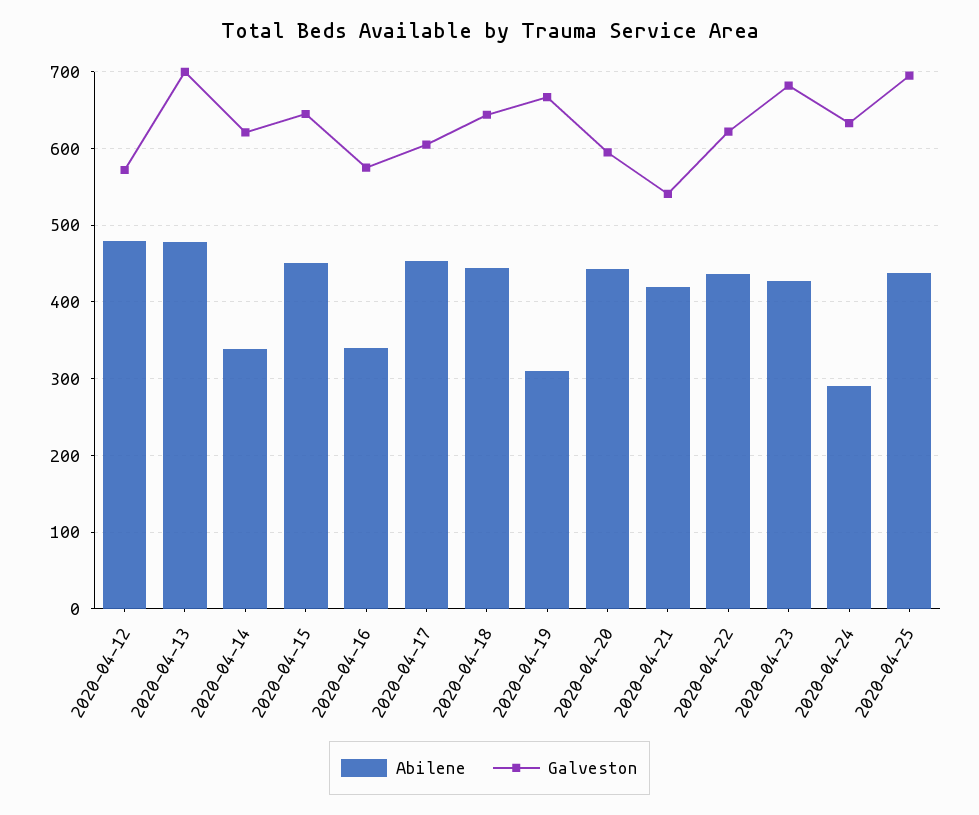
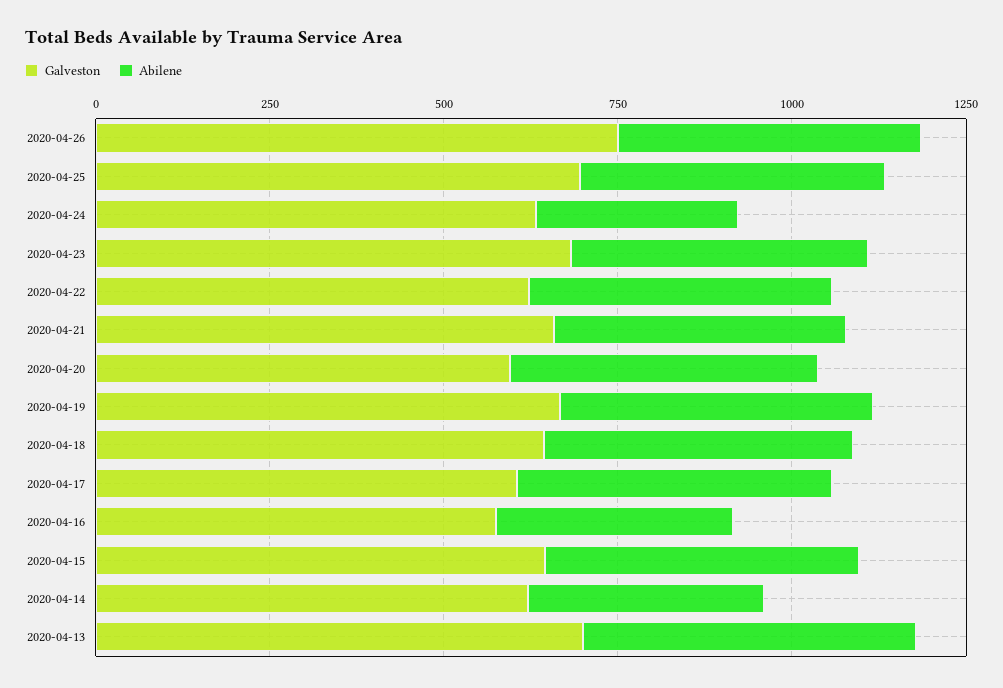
Abilene, 2020-04-12: 480 -> none
Galveston, 2020-04-12: 570 -> none
Abilene, 2020-04-19: 310 -> 450
Galveston, 2020-04-21: 540 -> 650
Galveston, 2020-04-26: none -> 750
Abilene, 2020-04-26: none -> 450

